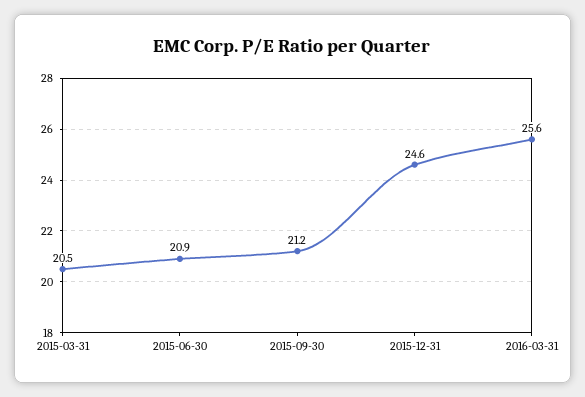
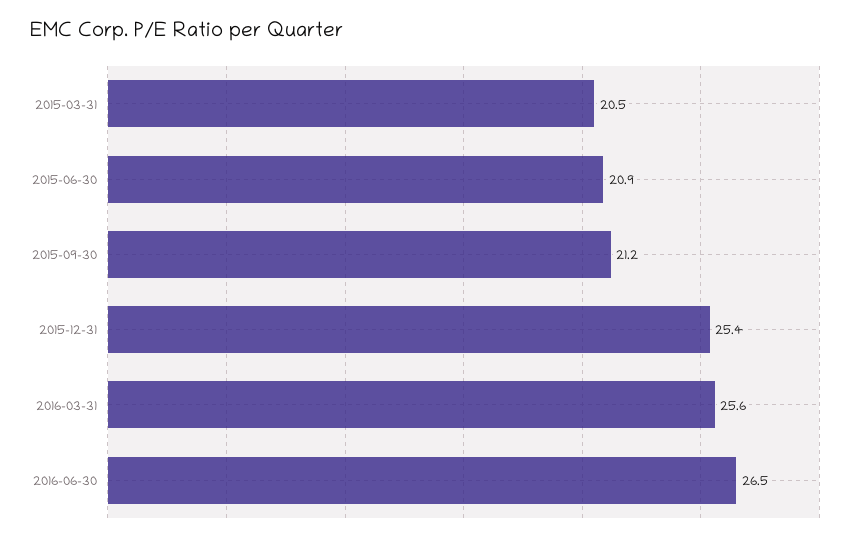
2015-12-31: 24.6 -> 25.4
2016-06-30: none -> 26.5

